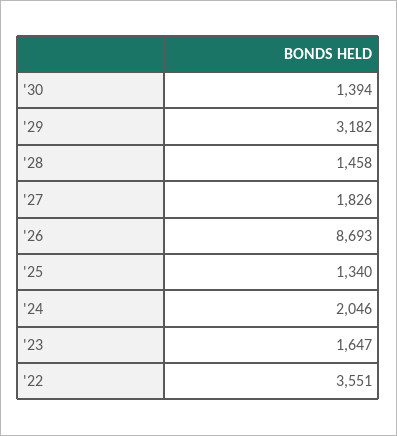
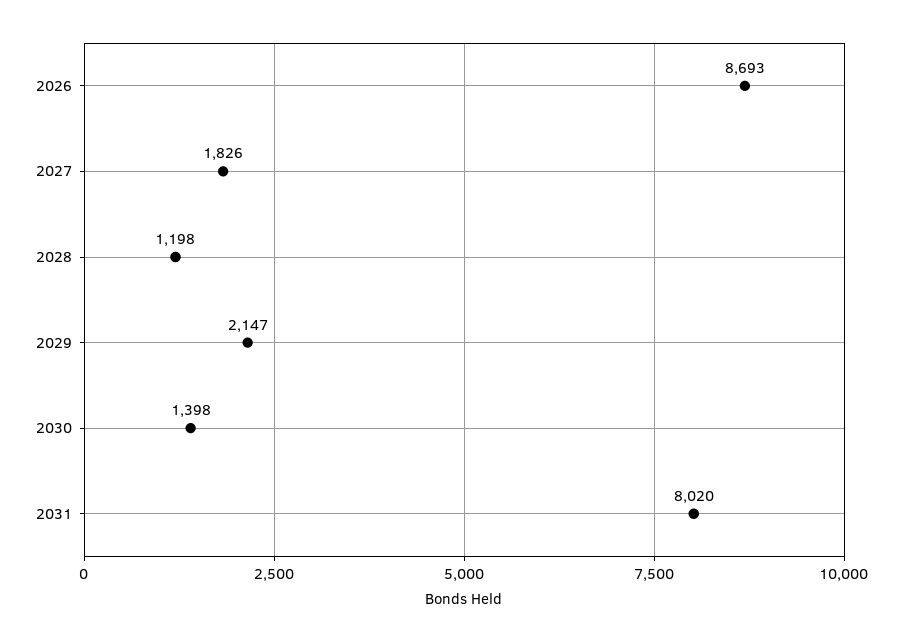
'30: 1394 -> 1398
'29: 3182 -> 2147
'28: 1458 -> 1198
'25: 1340 -> none
'24: 2046 -> none
'23: 1647 -> none
'22: 3551 -> none
2031: none -> 8020

